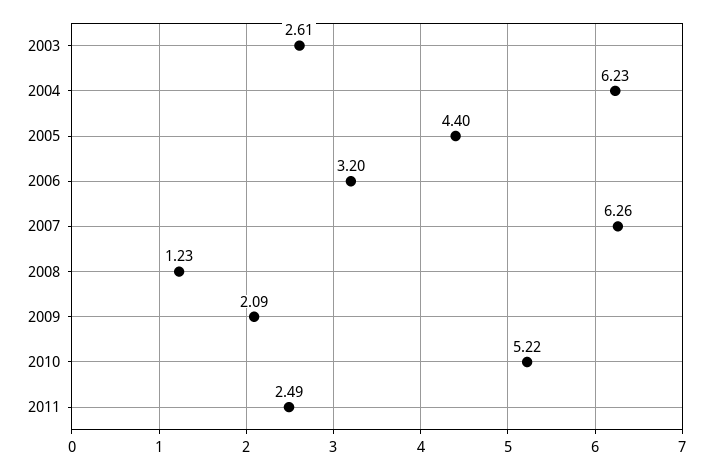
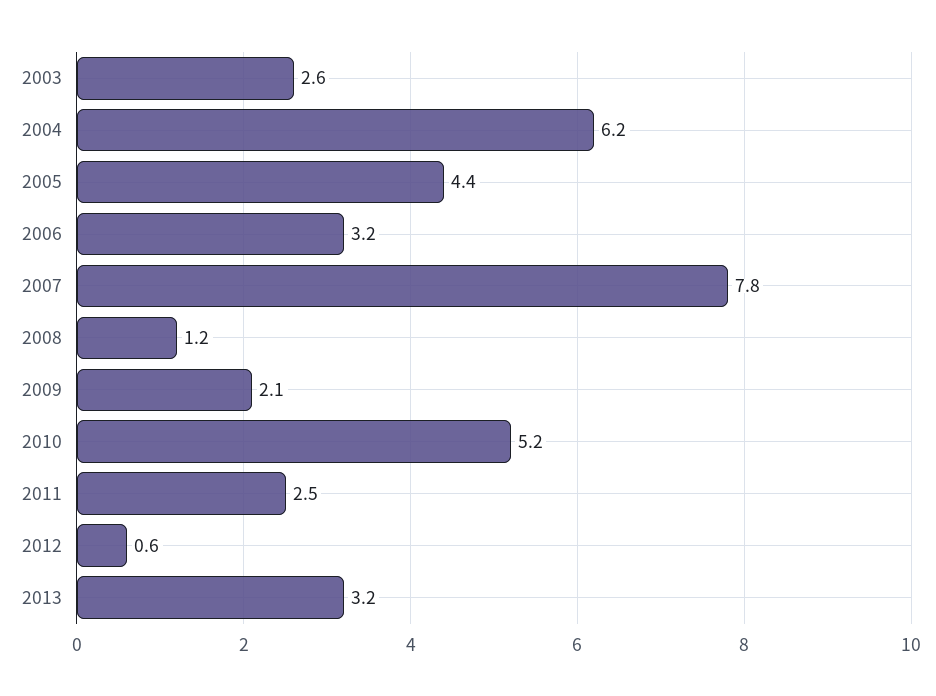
2007: 6.26 -> 7.8
2012: none -> 0.6
2013: none -> 3.2

